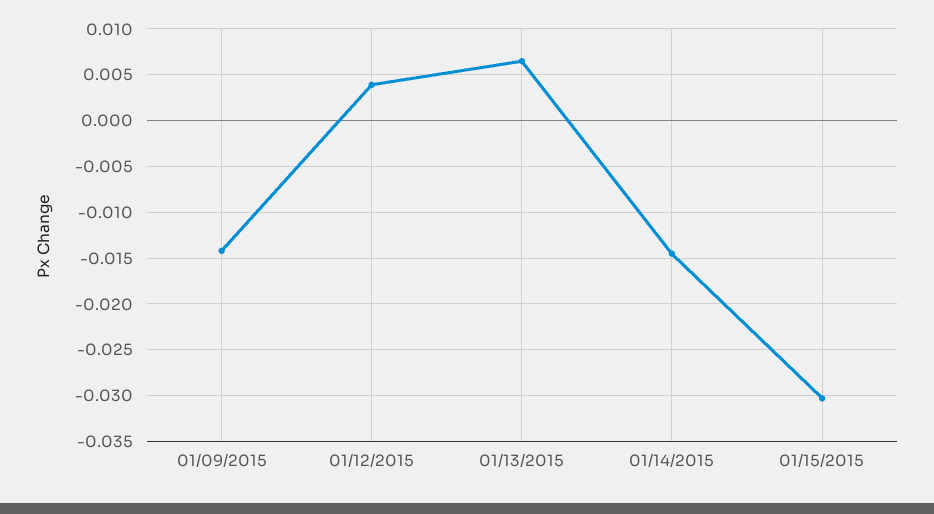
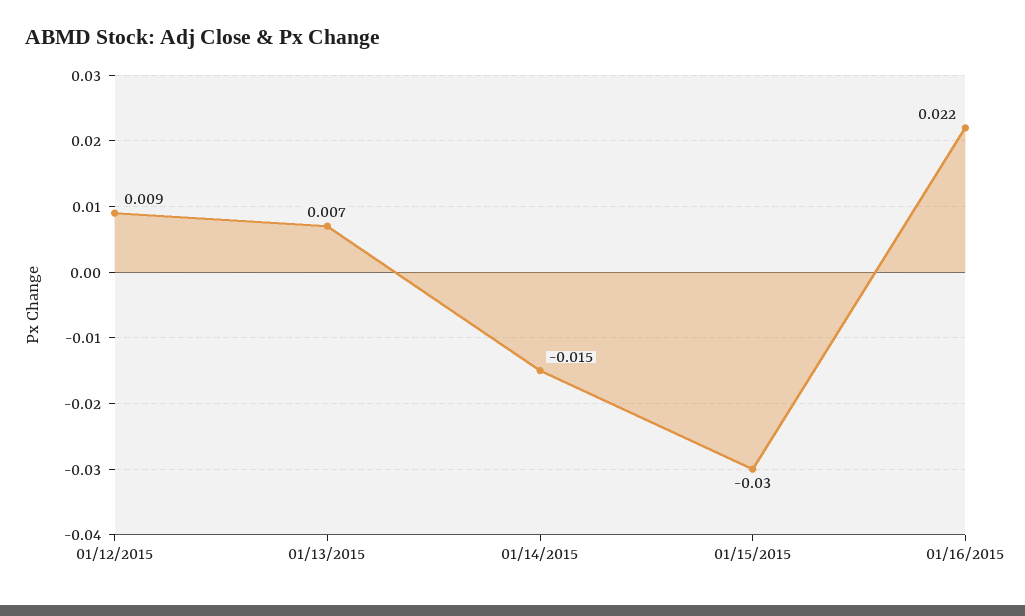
01/09/2015: -0.014 -> none
01/12/2015: 0.004 -> 0.009
01/16/2015: none -> 0.022

